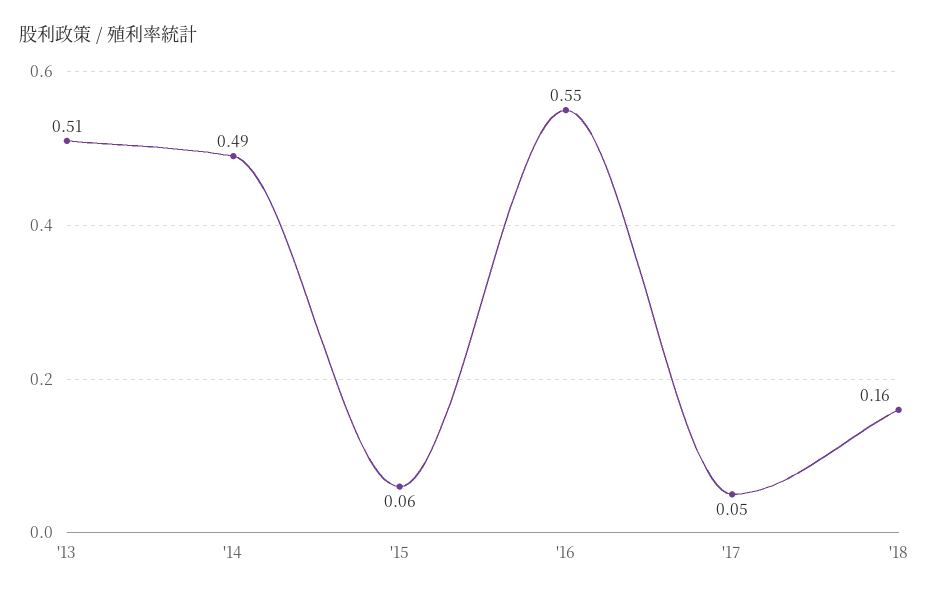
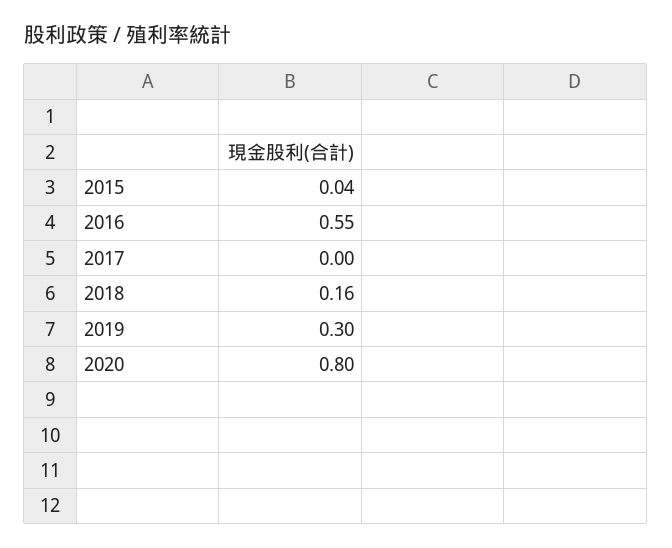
'13: 0.51 -> none
'14: 0.49 -> none
'15: 0.06 -> 0.04
'17: 0.05 -> 0
2019: none -> 0.3
2020: none -> 0.8

